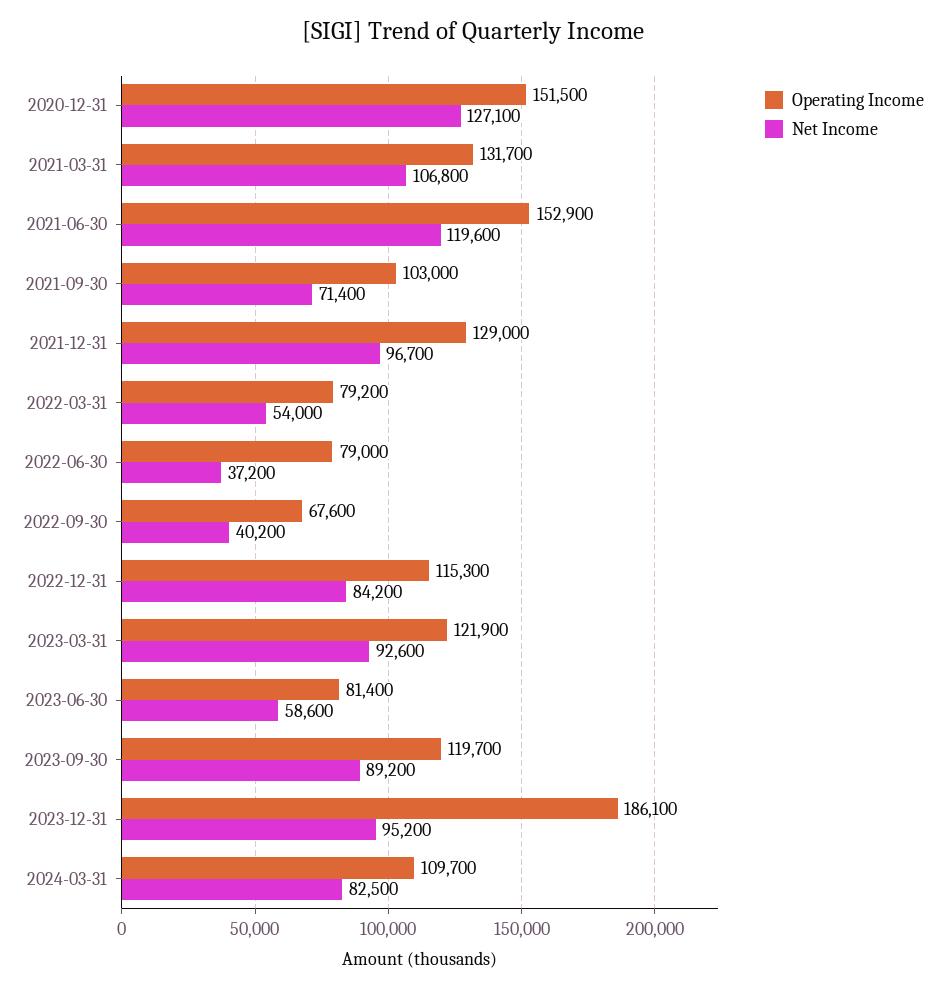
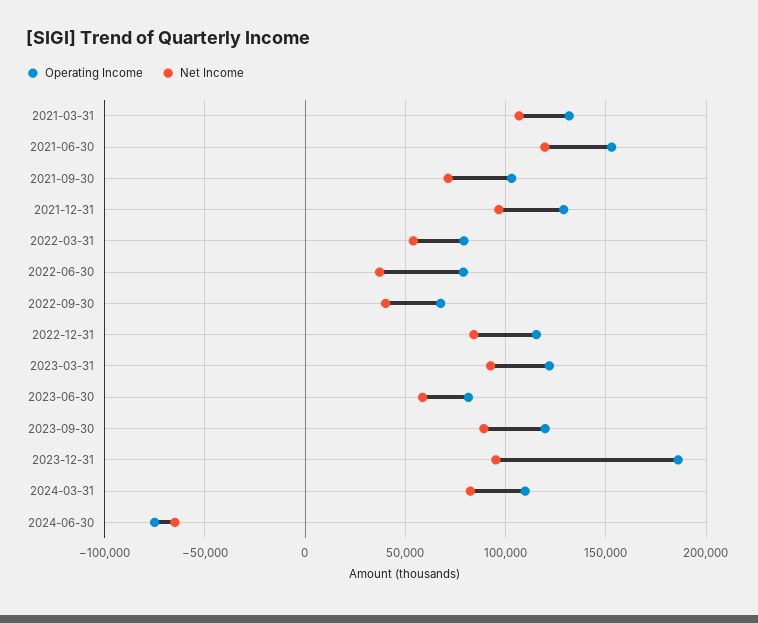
Operating Income, 2020-12-31: 151500 -> none
Net Income, 2020-12-31: 127100 -> none
Operating Income, 2024-06-30: none -> -75000
Net Income, 2024-06-30: none -> -65000

